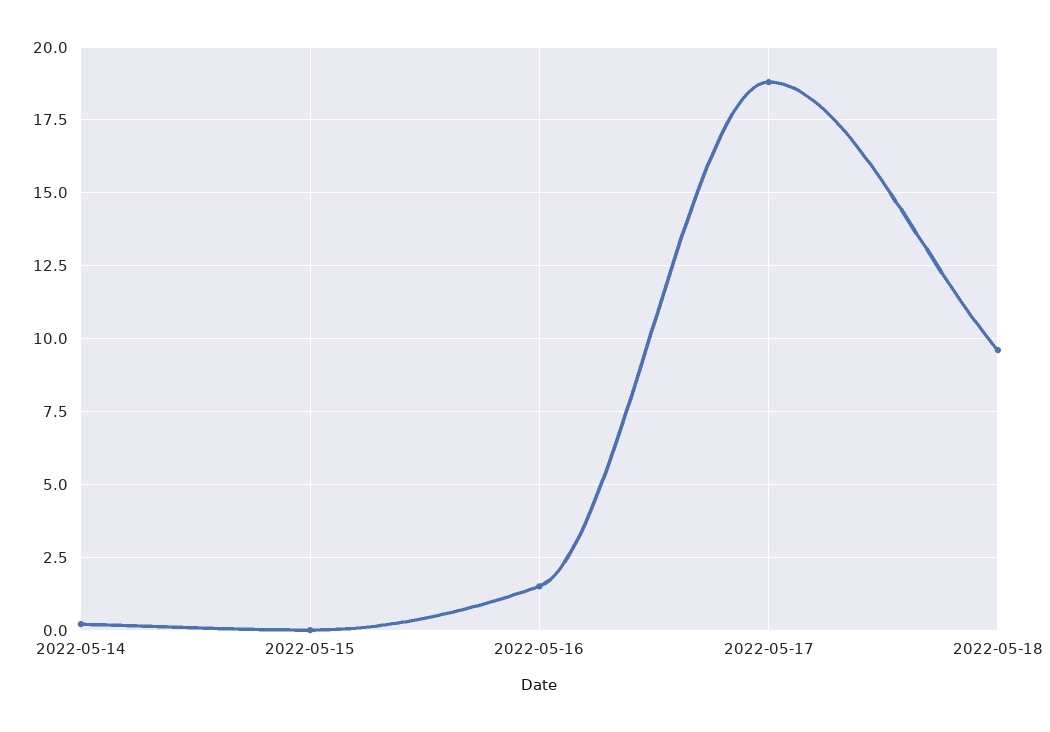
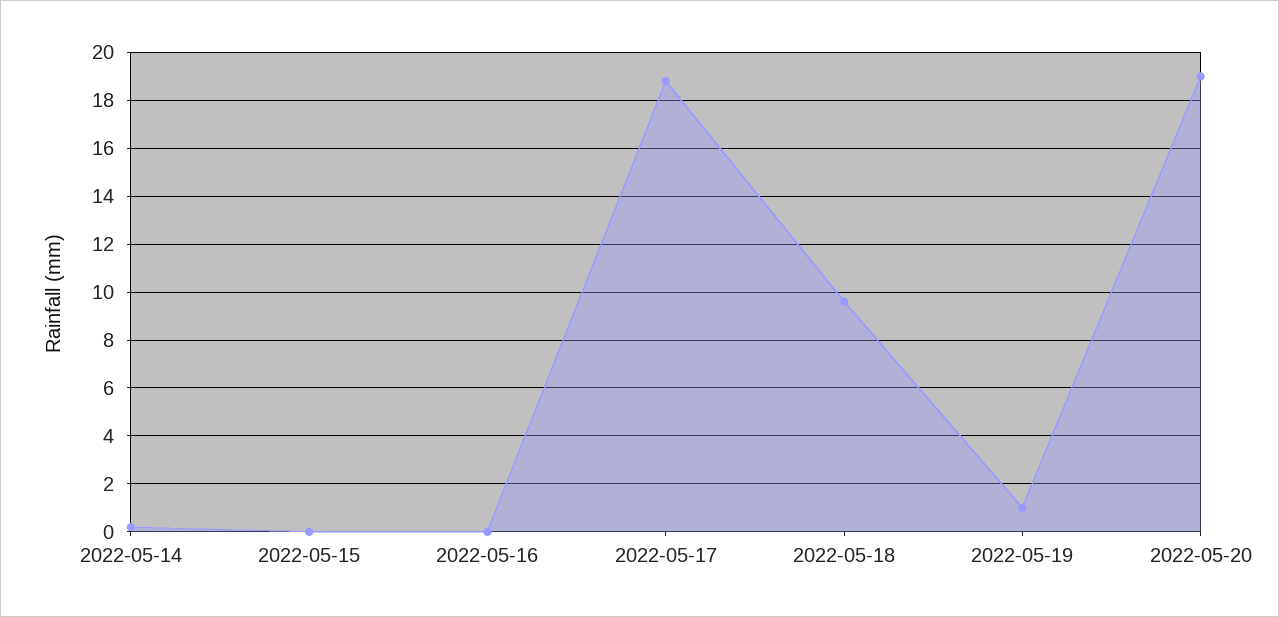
2022-05-16: 1.5 -> 0
2022-05-19: none -> 1
2022-05-20: none -> 19

